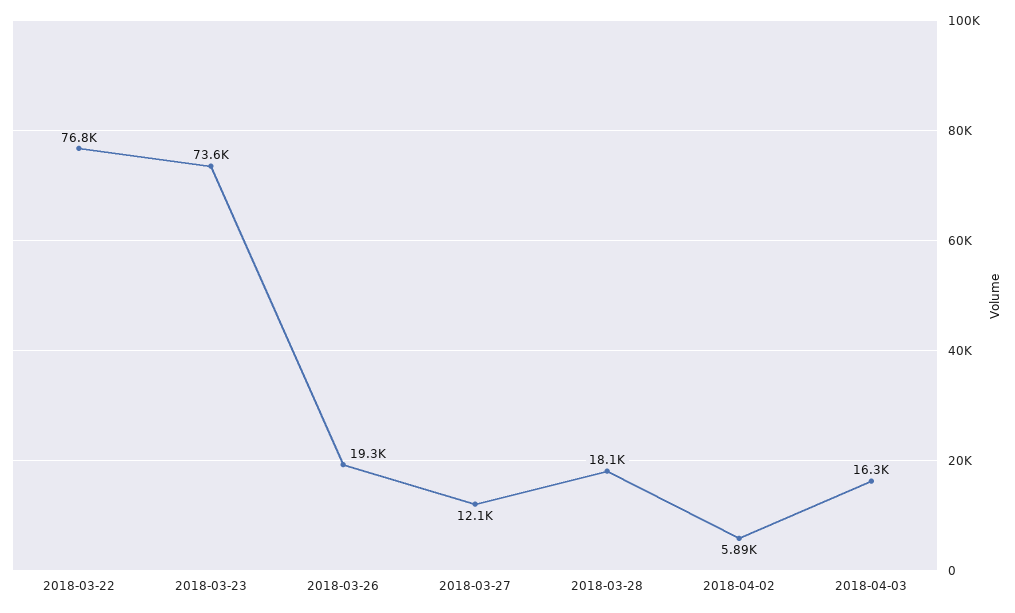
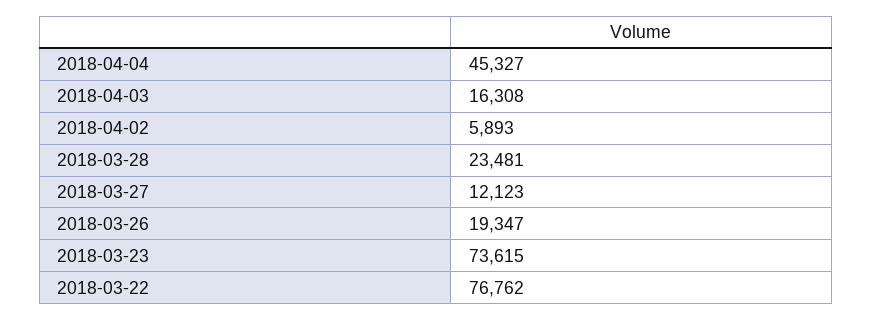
2018-03-28: 18100 -> 23481
2018-04-04: none -> 45327

